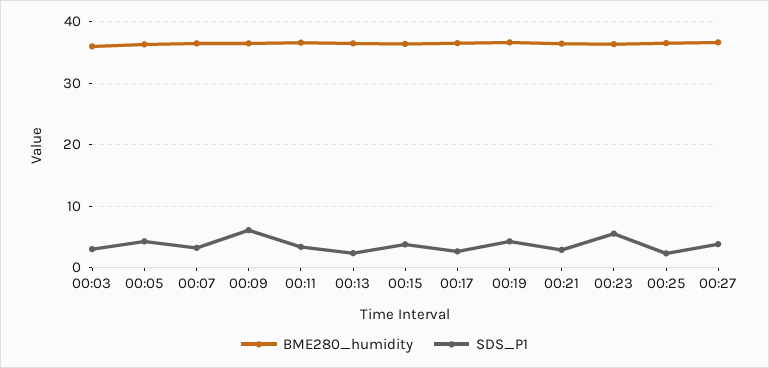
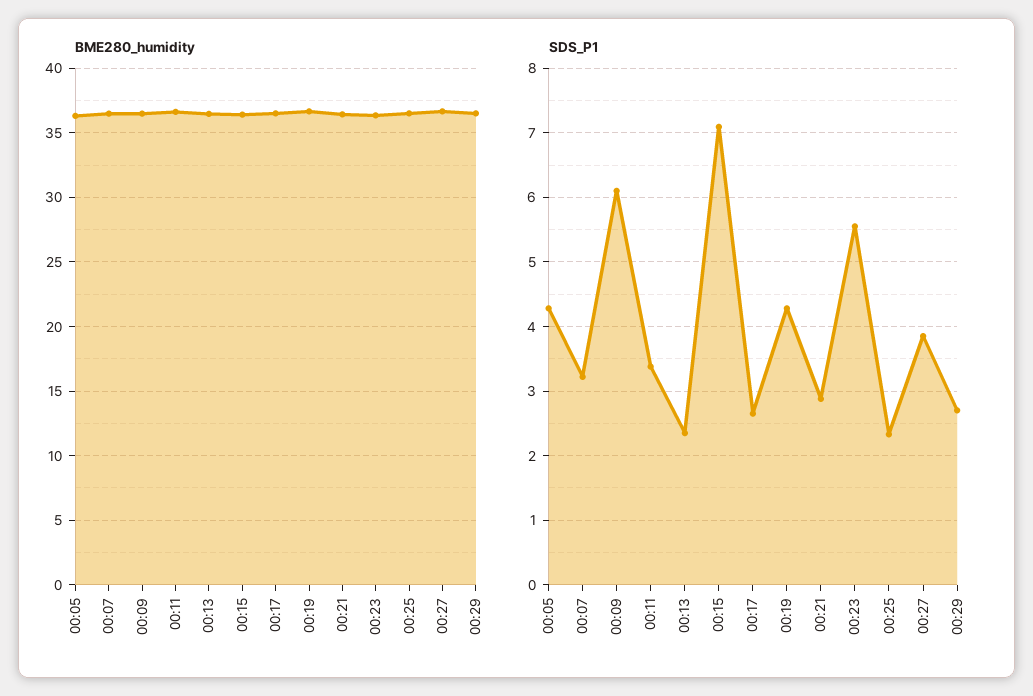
BME280_humidity, 00:03: 36 -> none
SDS_P1, 00:03: 3 -> none
SDS_P1, 00:15: 4 -> 7.1
BME280_humidity, 00:29: none -> 36.5
SDS_P1, 00:29: none -> 2.7

